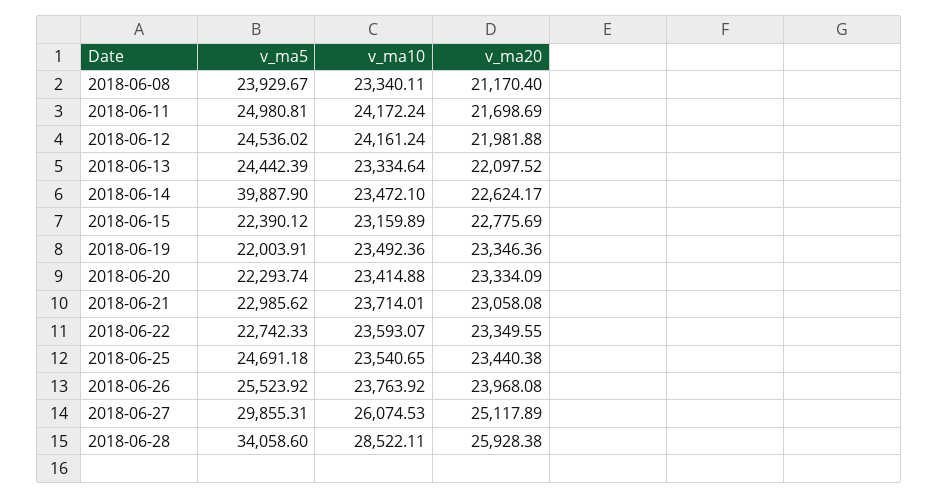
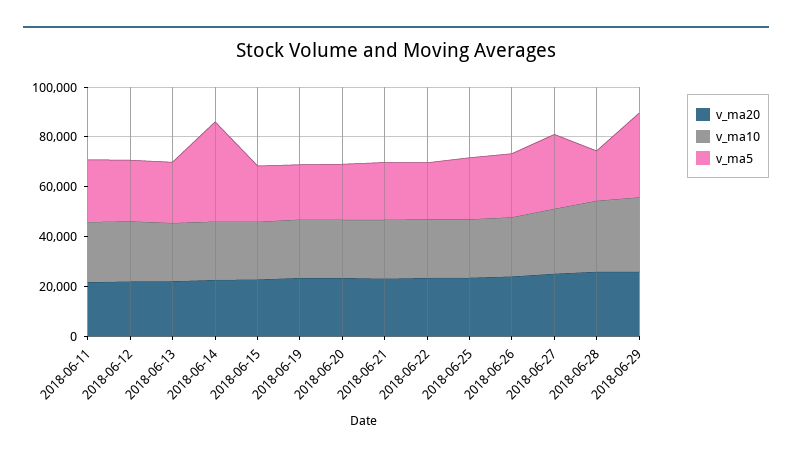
v_ma5, 2018-06-08: 23929.67 -> none
v_ma10, 2018-06-08: 23340.11 -> none
v_ma20, 2018-06-08: 21170.4 -> none
v_ma5, 2018-06-28: 34058.6 -> 20000
v_ma20, 2018-06-29: none -> 25000
v_ma10, 2018-06-29: none -> 30000
v_ma5, 2018-06-29: none -> 35000

